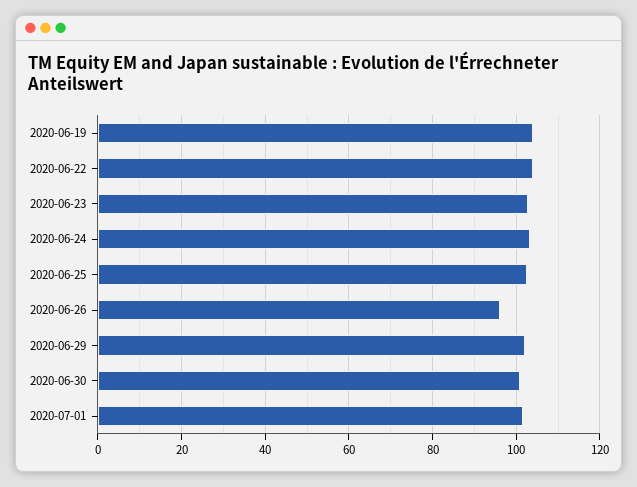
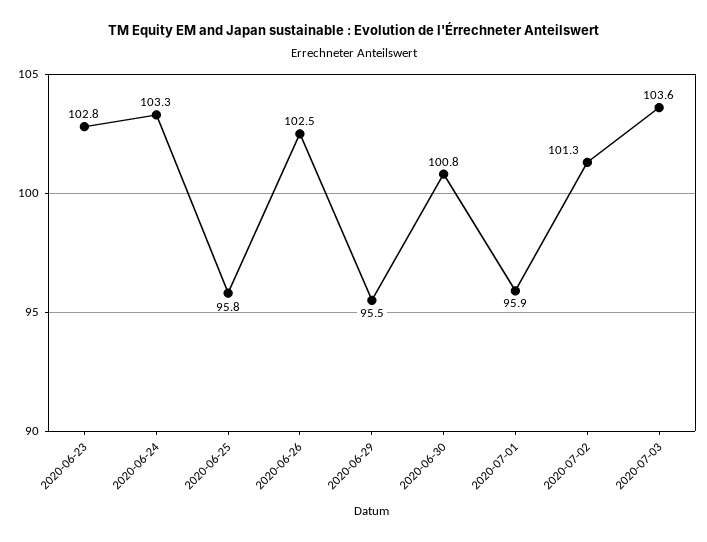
2020-06-19: 104 -> none
2020-06-22: 104 -> none
2020-06-25: 102 -> 95.8
2020-06-26: 96 -> 102.5
2020-06-29: 102 -> 95.5
2020-07-01: 102 -> 95.9
2020-07-02: none -> 101.3
2020-07-03: none -> 103.6

